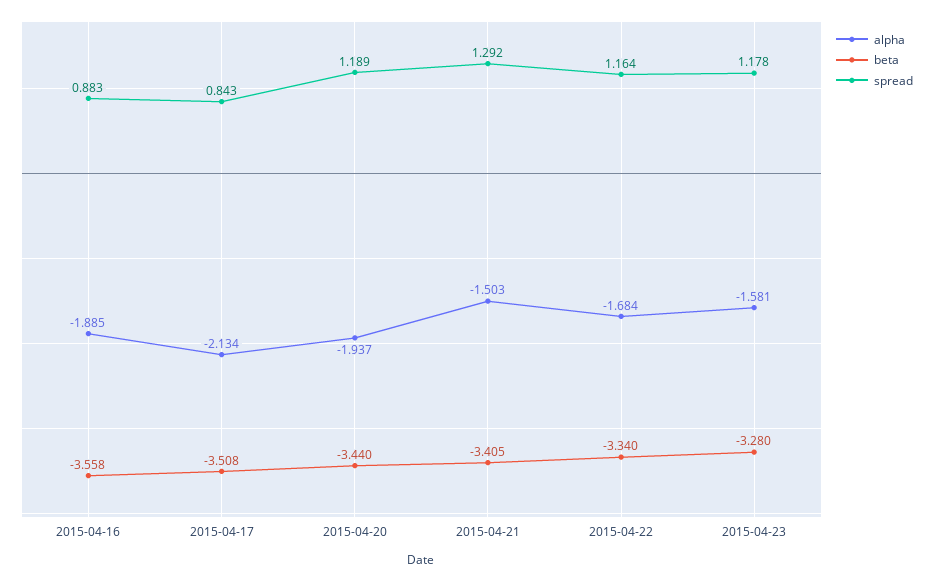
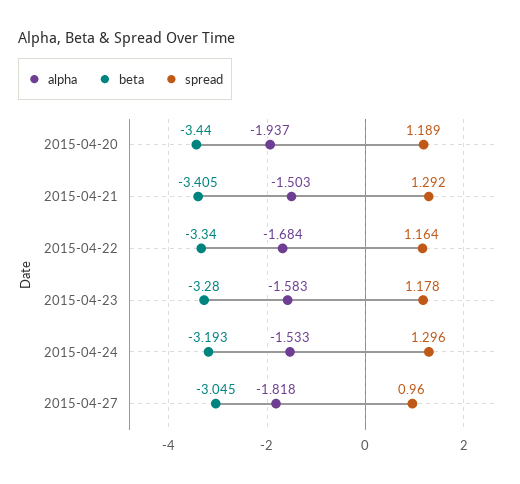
alpha, 2015-04-16: -1.885 -> none
beta, 2015-04-16: -3.558 -> none
spread, 2015-04-16: 0.883 -> none
alpha, 2015-04-17: -2.134 -> none
beta, 2015-04-17: -3.508 -> none
spread, 2015-04-17: 0.843 -> none
alpha, 2015-04-23: -1.581 -> -1.583
alpha, 2015-04-24: none -> -1.533
beta, 2015-04-24: none -> -3.193
spread, 2015-04-24: none -> 1.296
alpha, 2015-04-27: none -> -1.818
beta, 2015-04-27: none -> -3.045
spread, 2015-04-27: none -> 0.96

